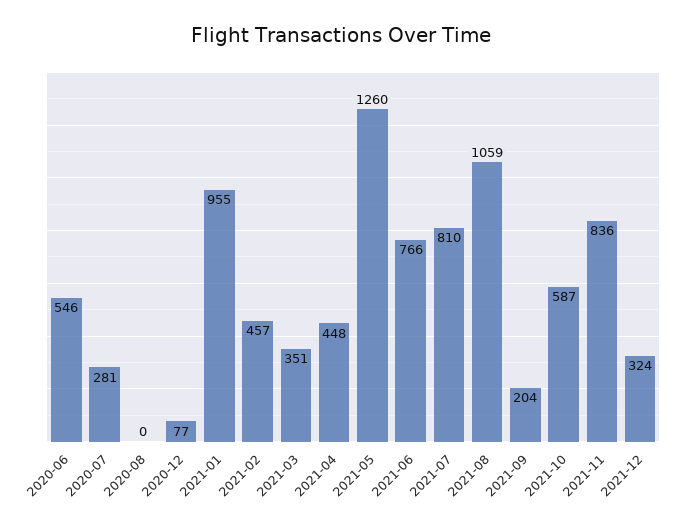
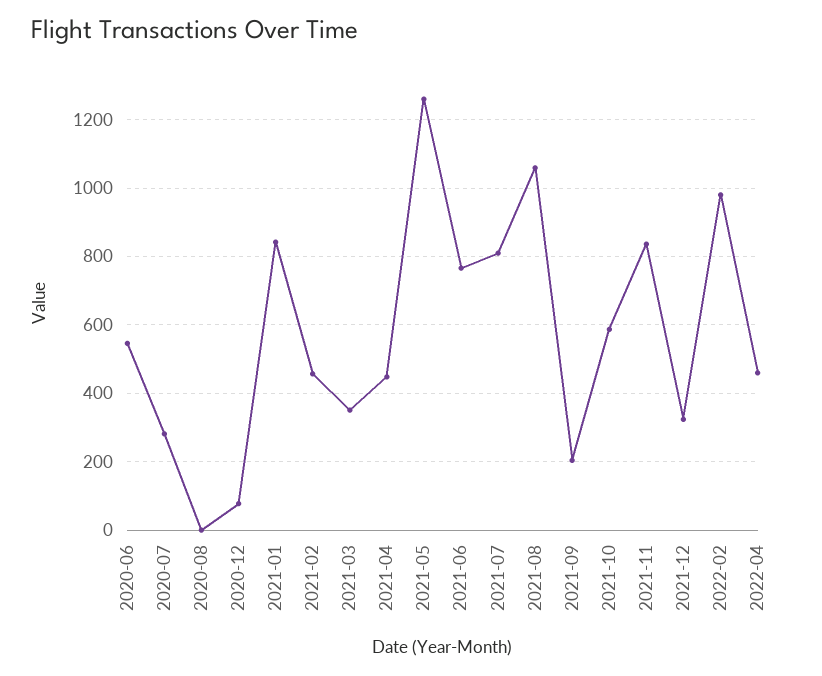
2021-01: 955 -> 840
2022-02: none -> 980
2022-04: none -> 460

